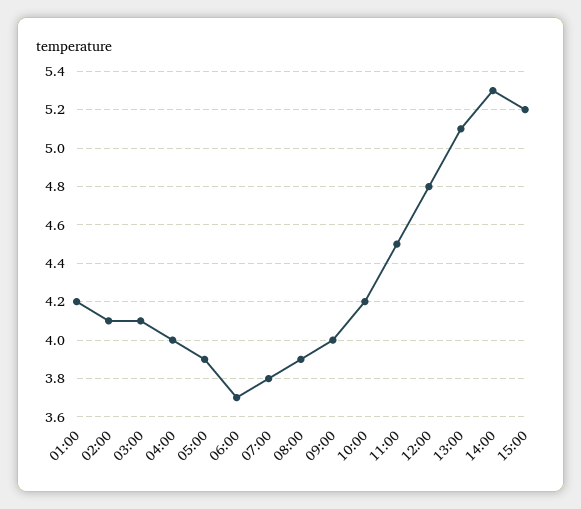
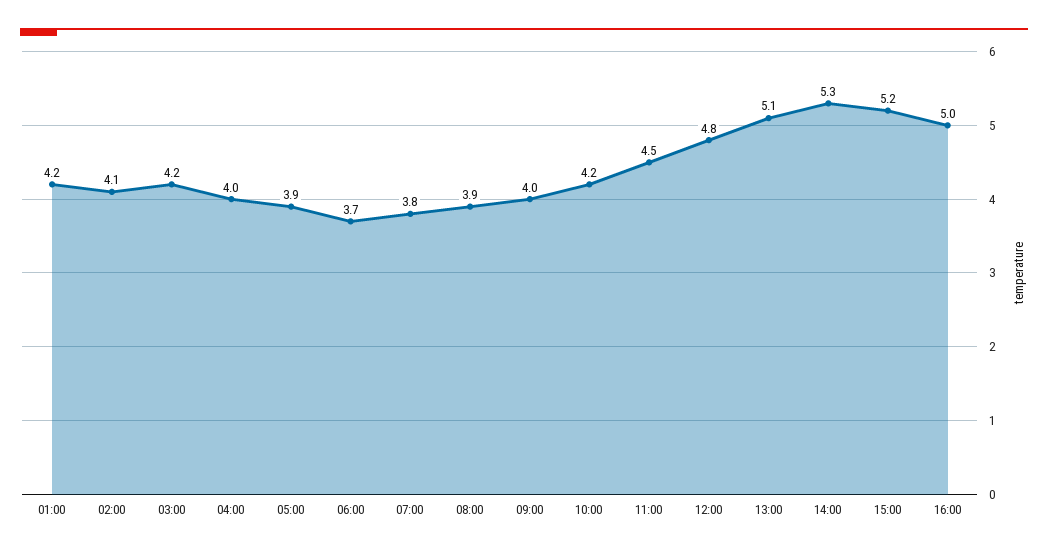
03:00: 4.1 -> 4.2
16:00: none -> 5

